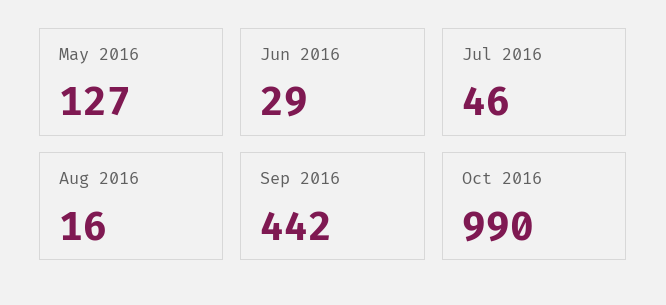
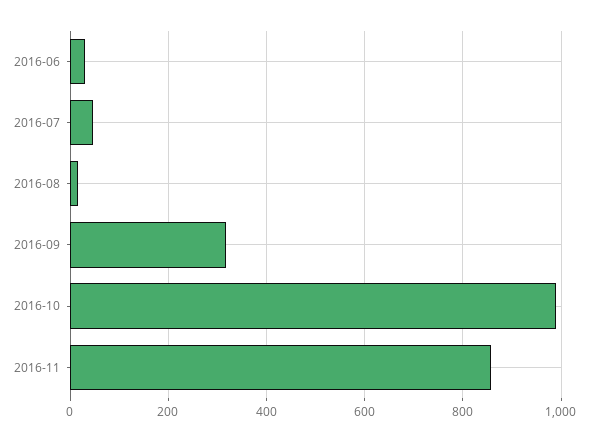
May 2016: 127 -> none
Sep 2016: 442 -> 320
2016-11: none -> 860

